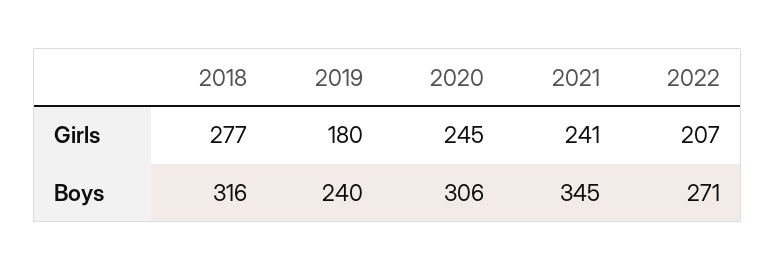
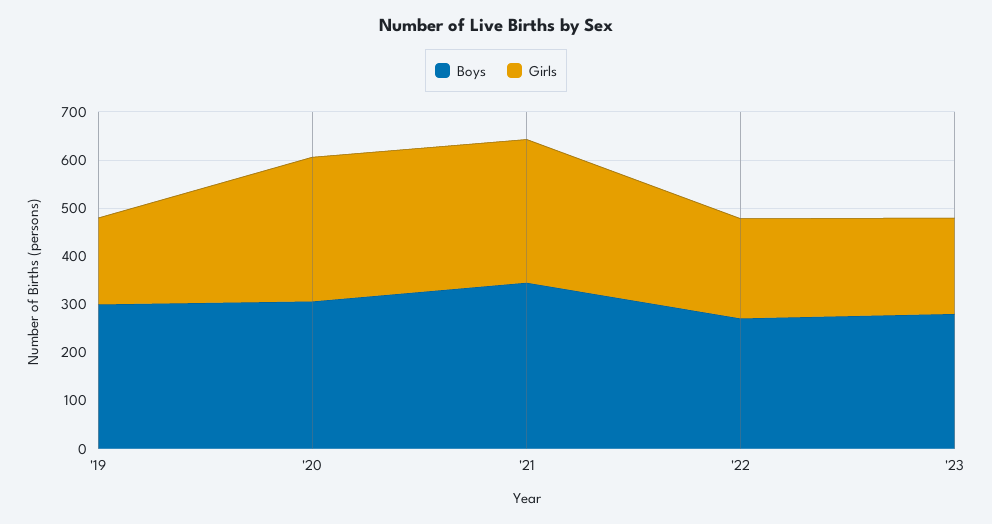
Girls, 2018: 277 -> none
Girls, 2020: 245 -> 300
Girls, 2021: 241 -> 300
Boys, 2018: 316 -> none
Boys, 2019: 240 -> 300
Boys, '23: none -> 280
Girls, '23: none -> 200

